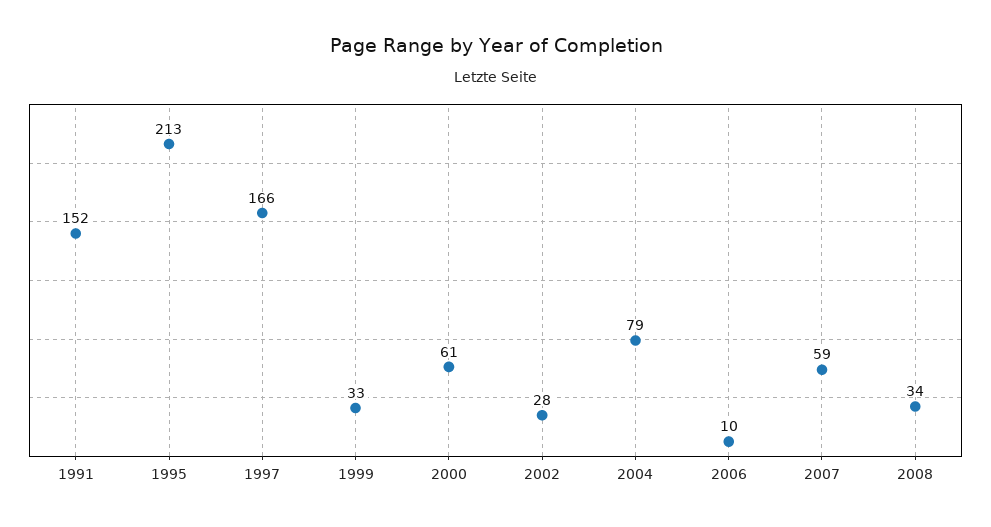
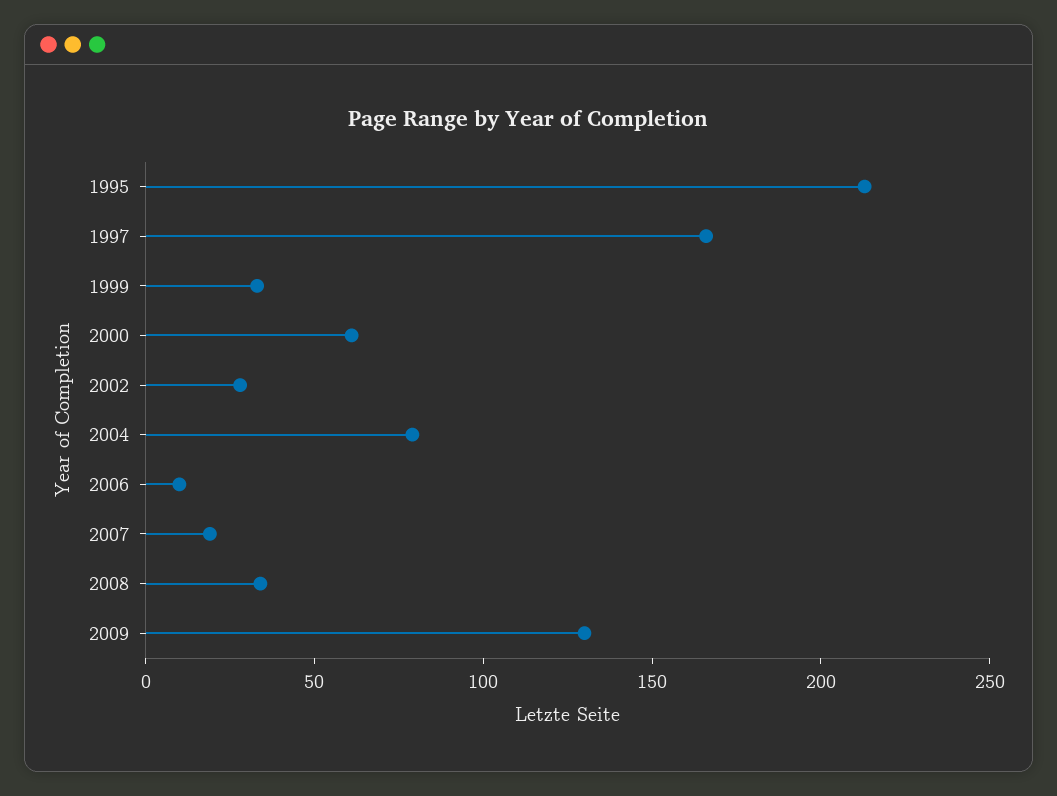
1991: 152 -> none
2007: 59 -> 20
2009: none -> 130

